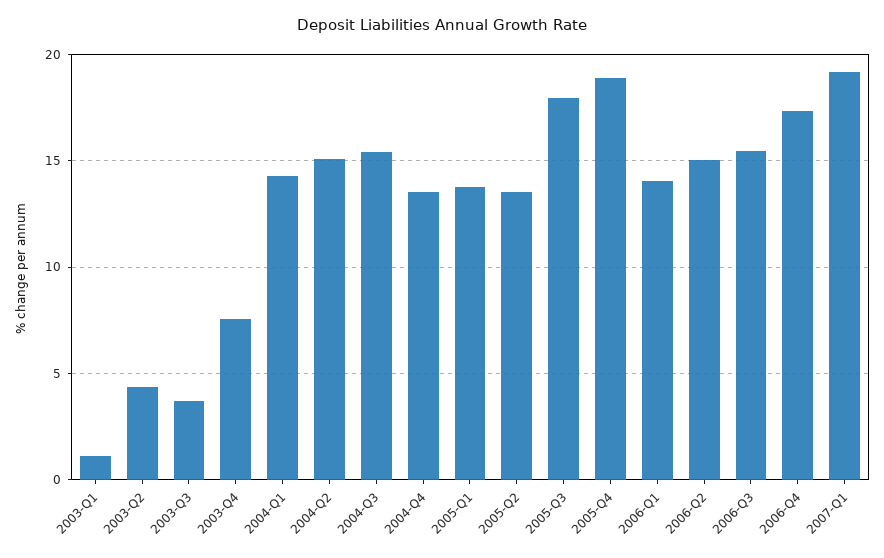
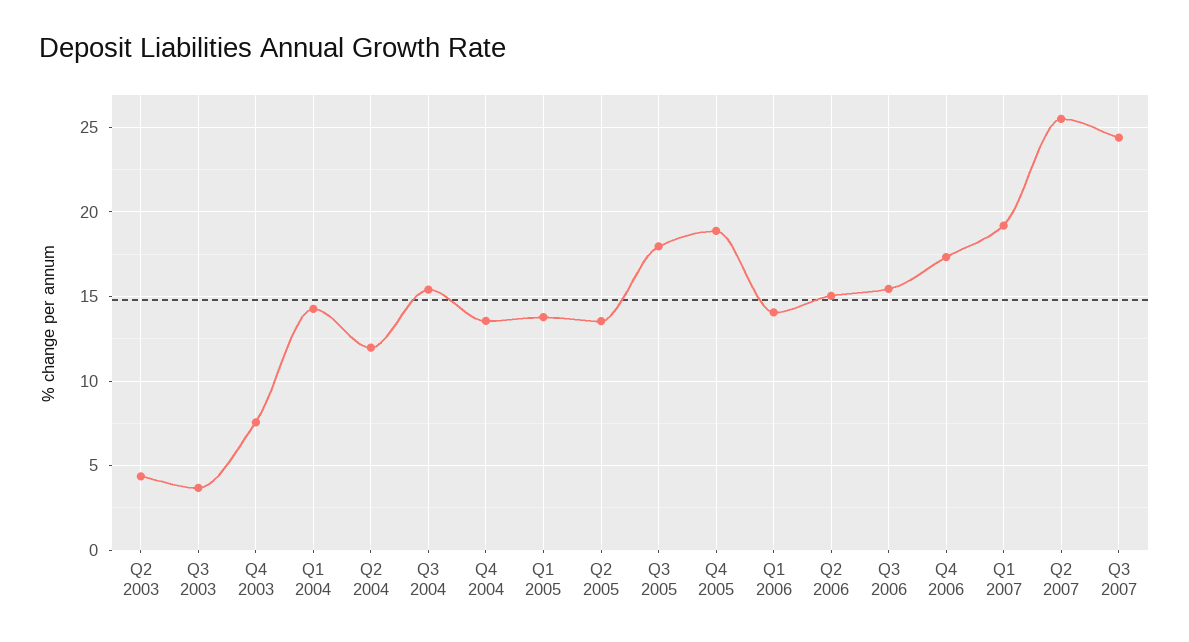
2003-Q1: 1 -> none
2004-Q2: 15 -> 12
Q2 2007: none -> 25.5
Q3 2007: none -> 24.5

